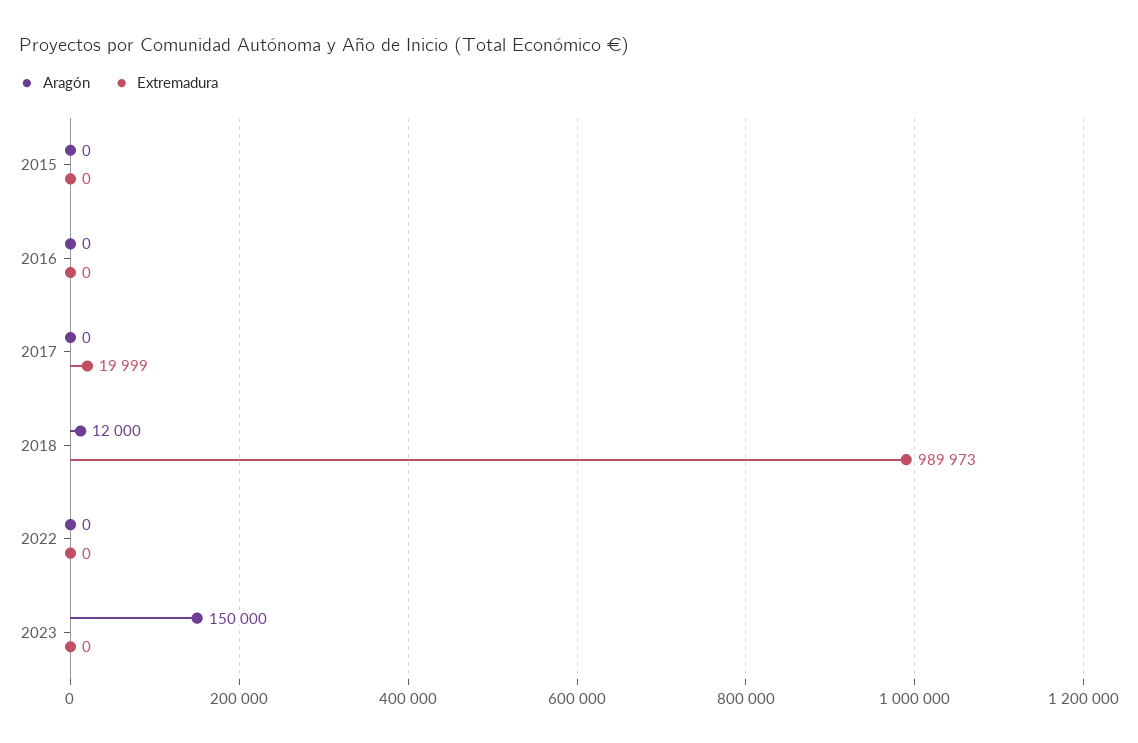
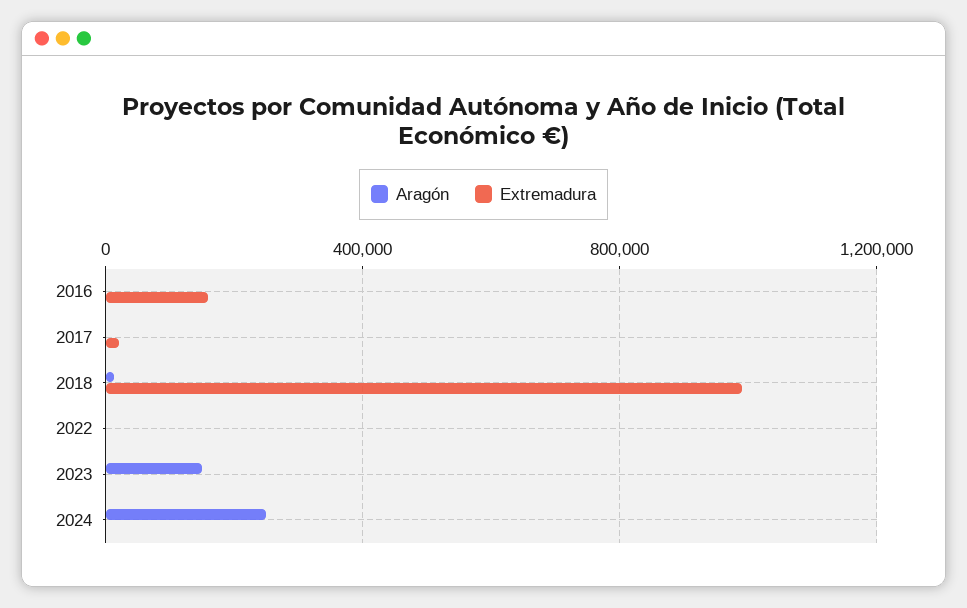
Aragón, 2015: 0 -> none
Extremadura, 2015: 0 -> none
Extremadura, 2016: 0 -> 150000
Aragón, 2024: none -> 250000
Extremadura, 2024: none -> 0

